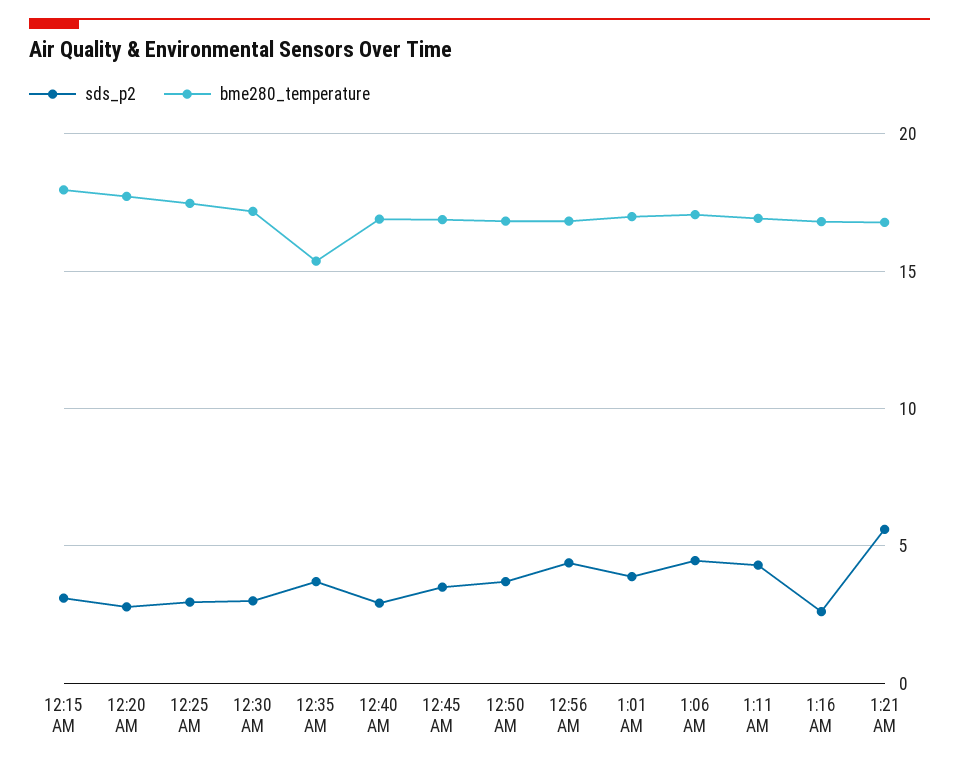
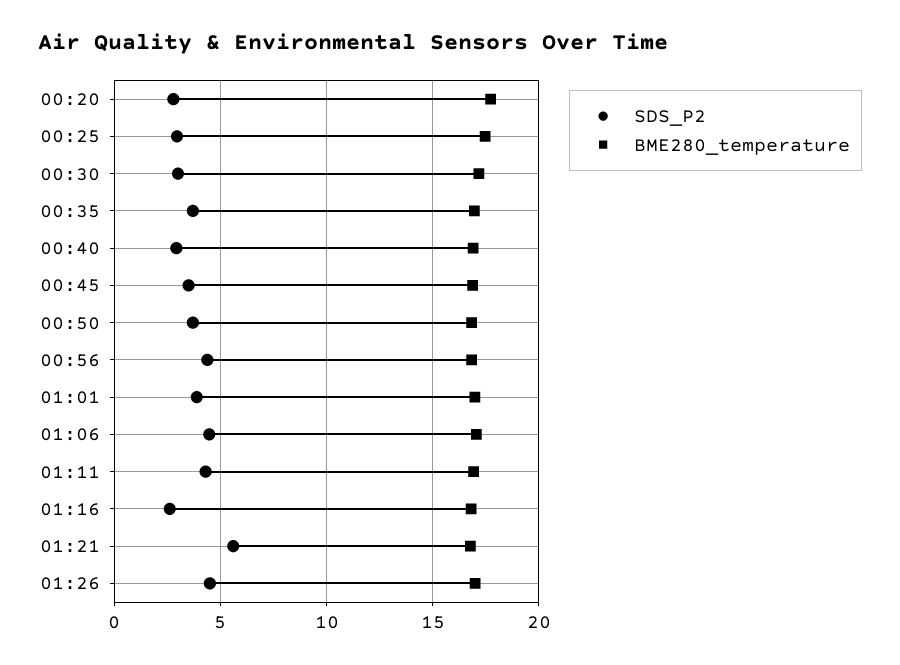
sds_p2, 12:15 AM: 3 -> none
bme280_temperature, 12:15 AM: 18 -> none
bme280_temperature, 12:35 AM: 15.5 -> 17
sds_p2, 01:26: none -> 4.5
bme280_temperature, 01:26: none -> 17

